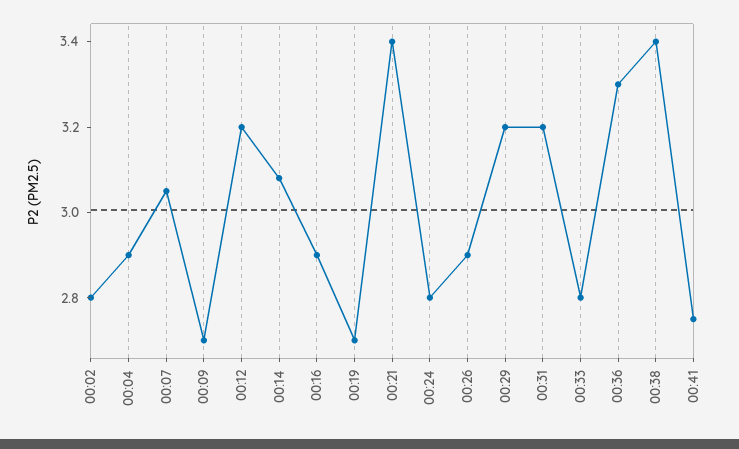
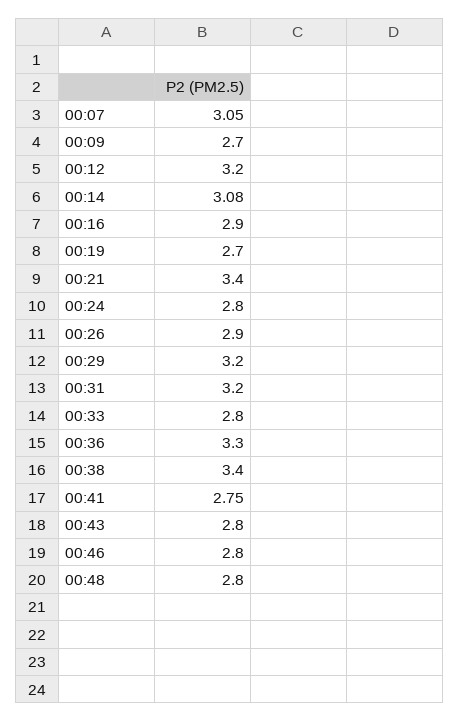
00:02: 2.8 -> none
00:04: 2.9 -> none
00:43: none -> 2.8
00:46: none -> 2.8
00:48: none -> 2.8

